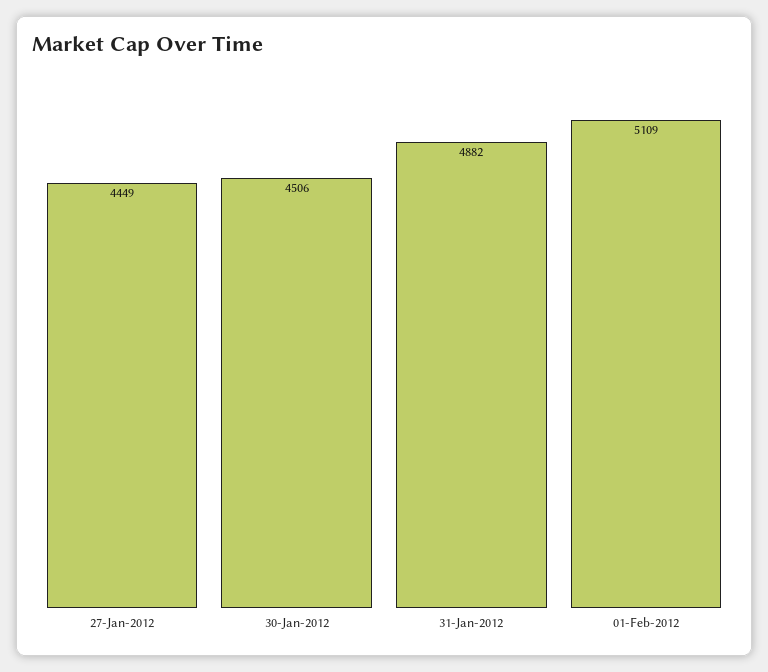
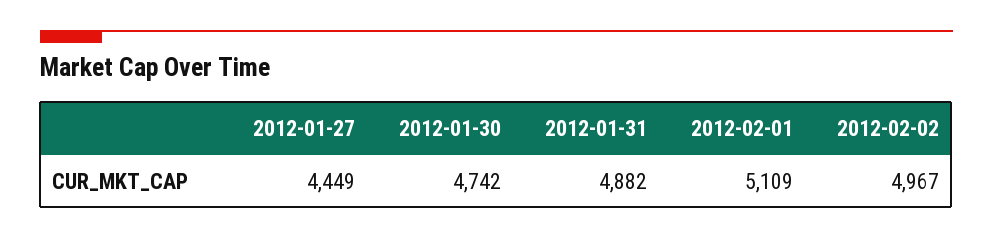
30-Jan-2012: 4506 -> 4742
2012-02-02: none -> 4967

